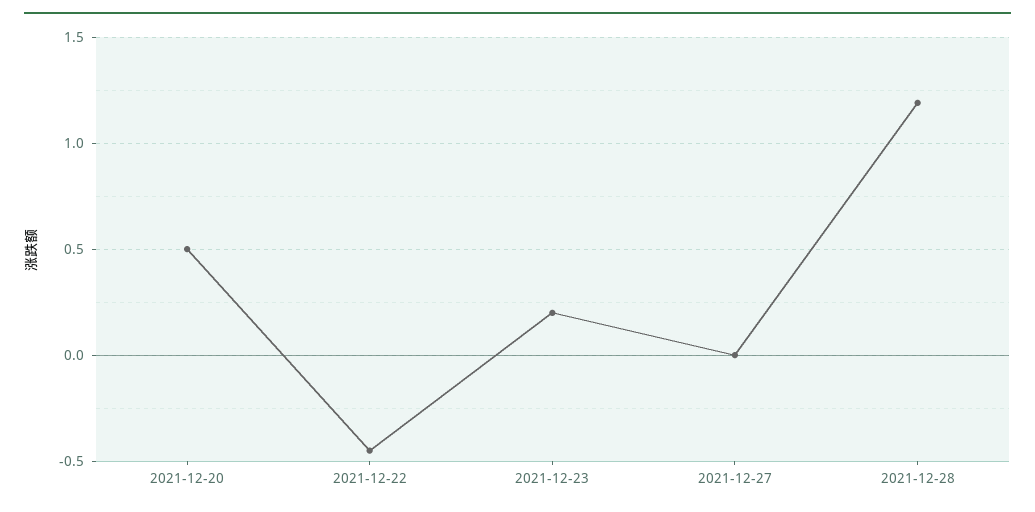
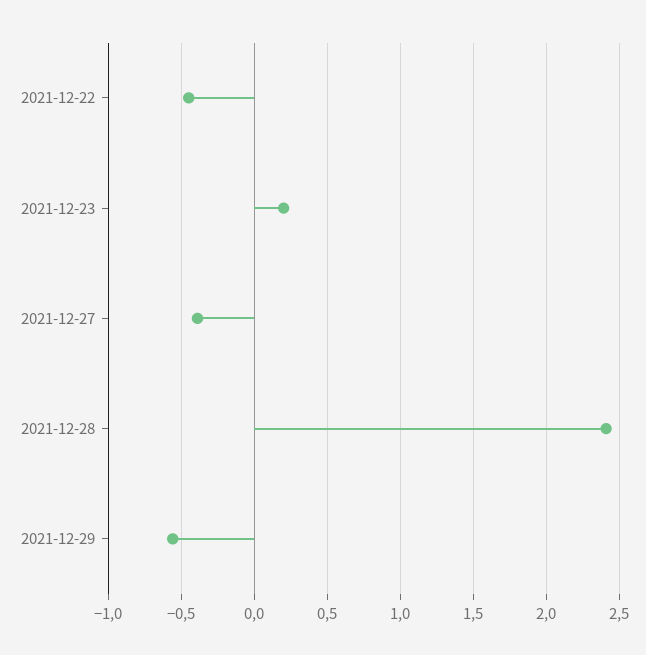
2021-12-20: 0.5 -> none
2021-12-27: 0 -> -0.4
2021-12-28: 1.2 -> 2.4
2021-12-29: none -> -0.55

